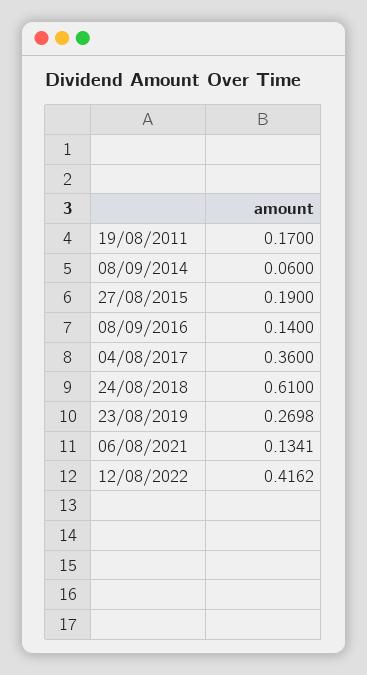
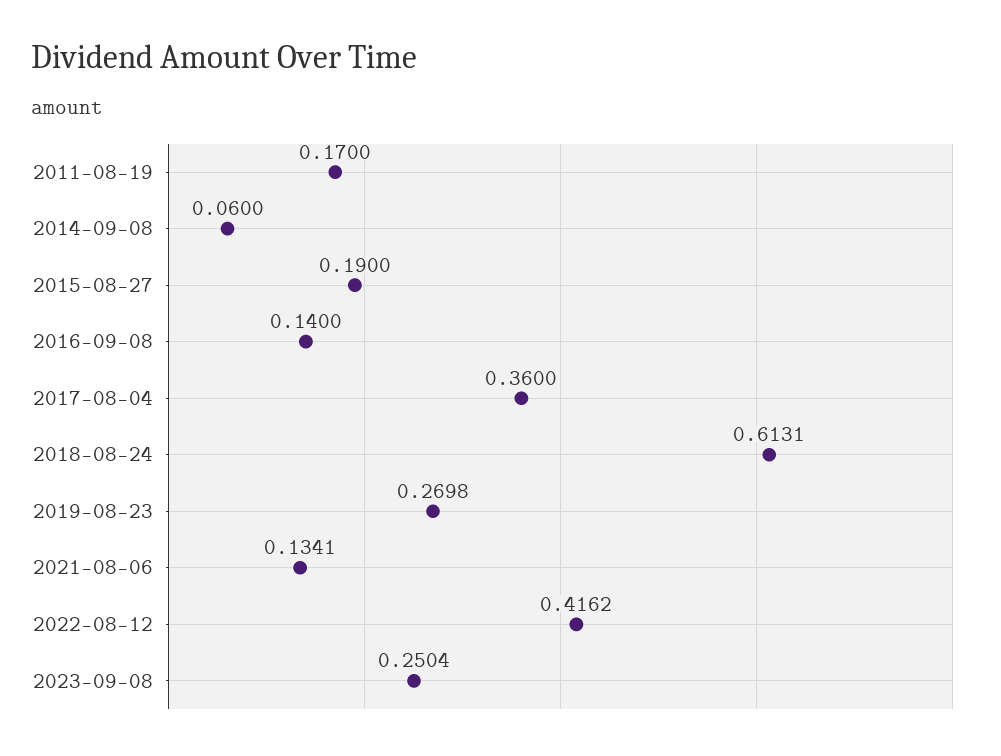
24/08/2018: 0.61 -> 0.6131
2023-09-08: none -> 0.2504

